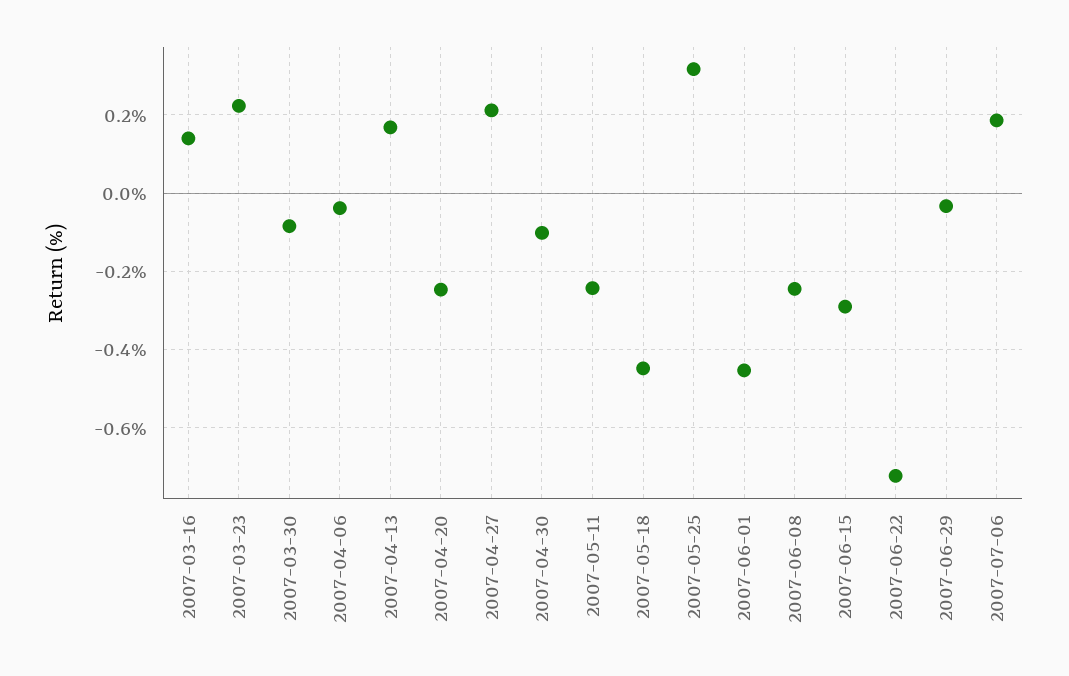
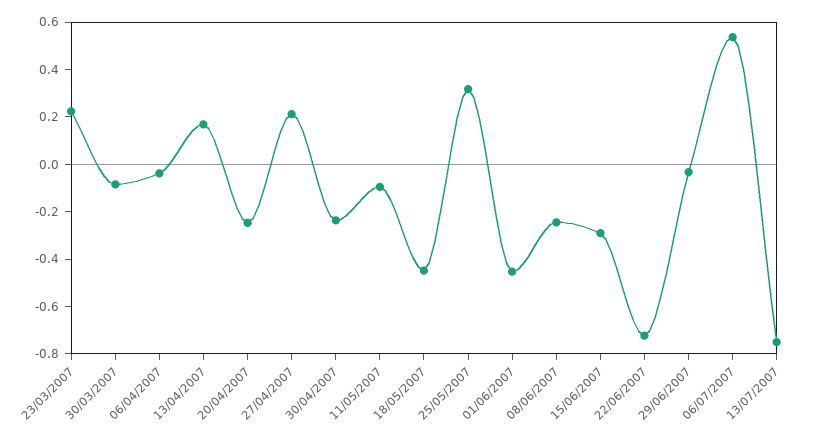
2007-03-16: 0.14 -> none
2007-04-30: -0.1 -> -0.25
2007-05-11: -0.24 -> -0.1
2007-07-06: 0.18 -> 0.55
13/07/2007: none -> -0.75

